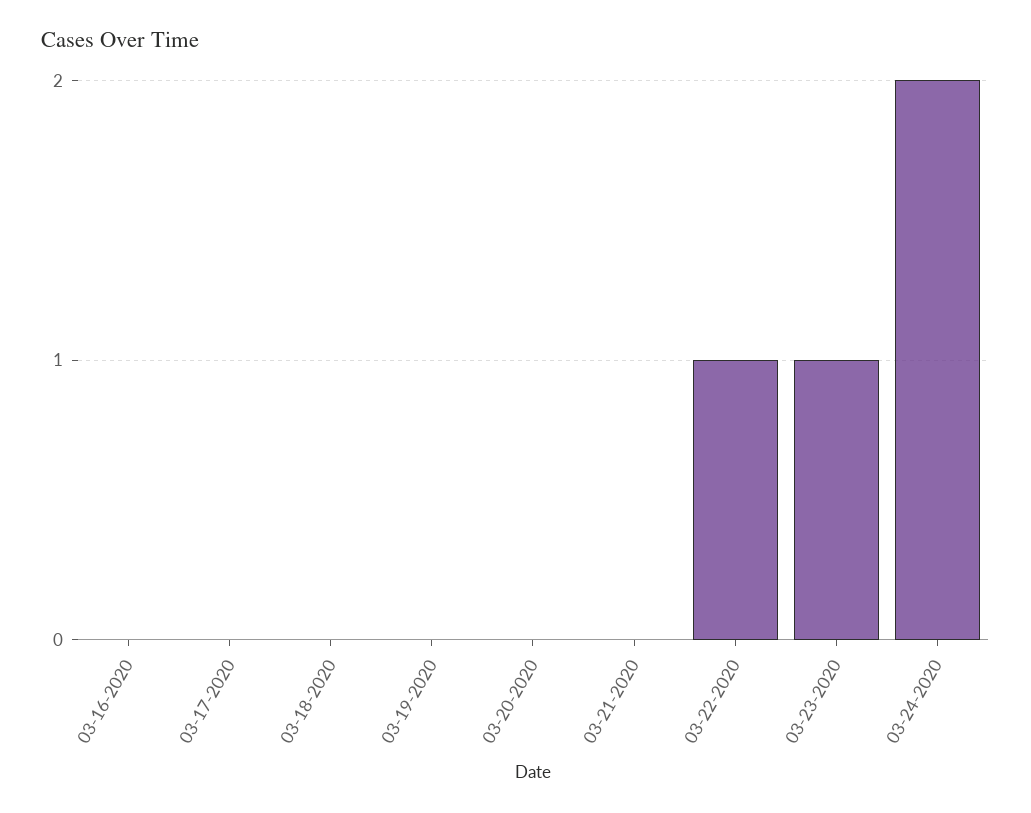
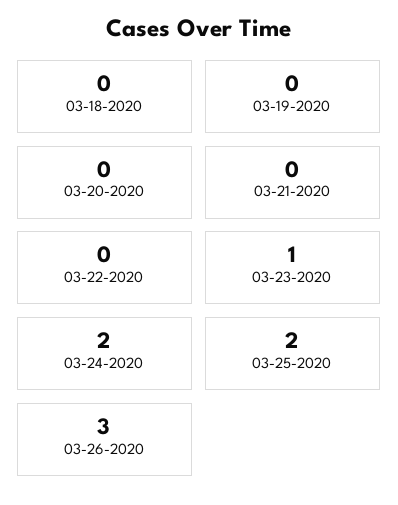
03-16-2020: 0 -> none
03-17-2020: 0 -> none
03-22-2020: 1 -> 0
03-25-2020: none -> 2
03-26-2020: none -> 3

